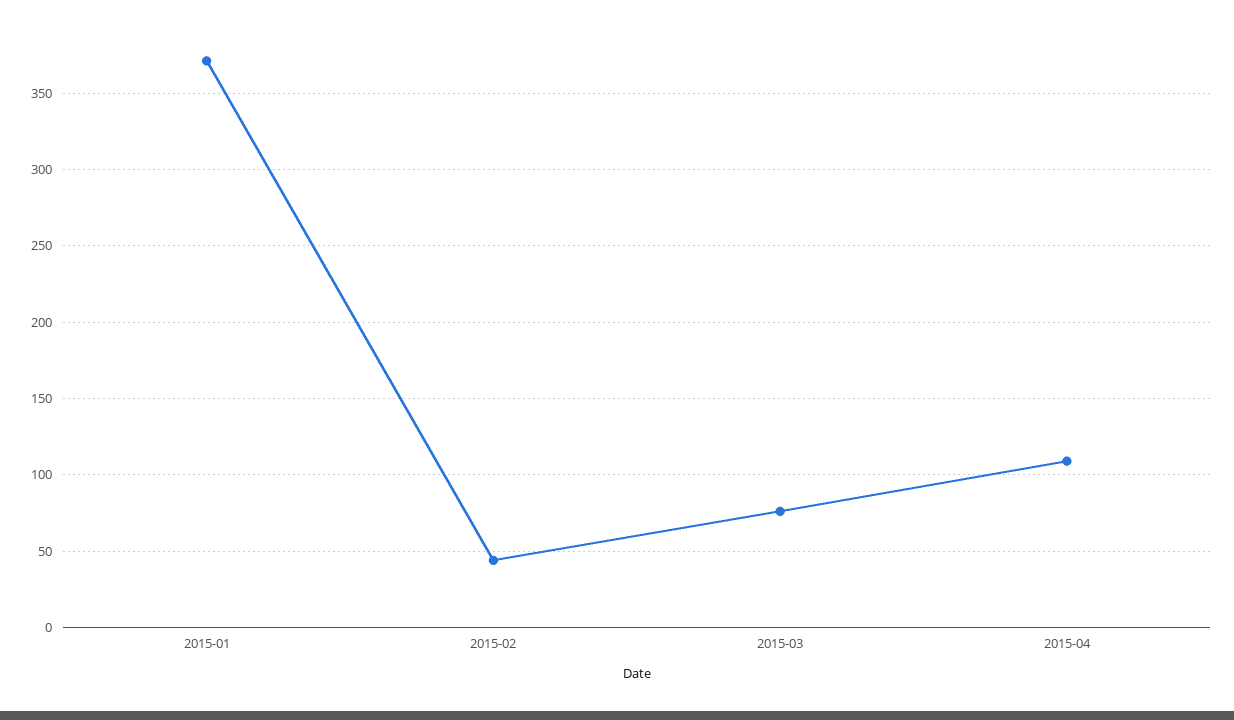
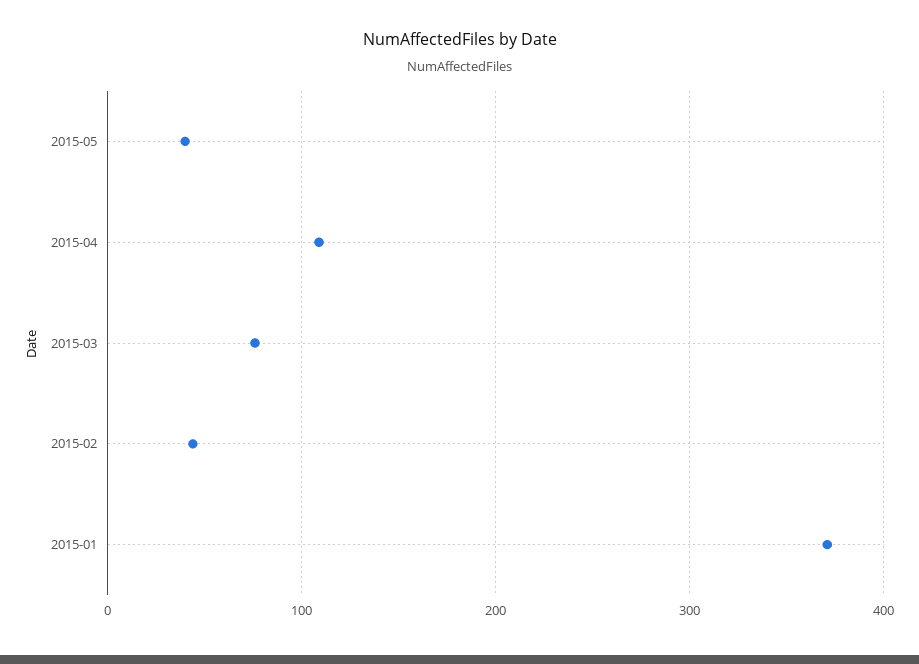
2015-05: none -> 40

